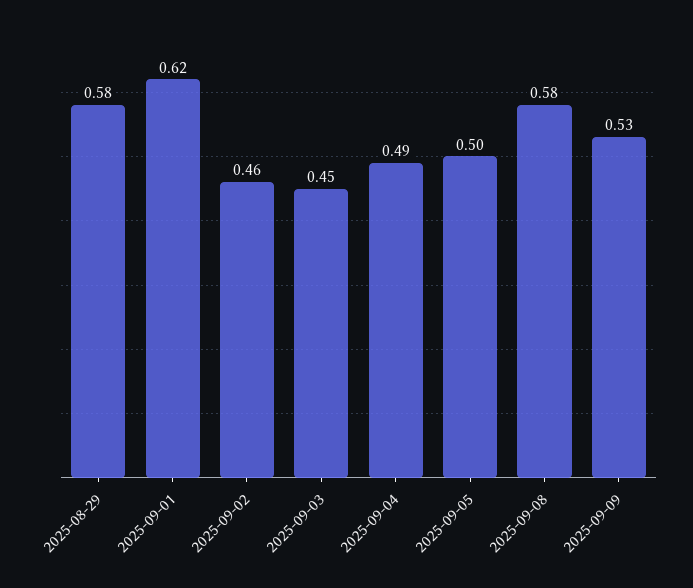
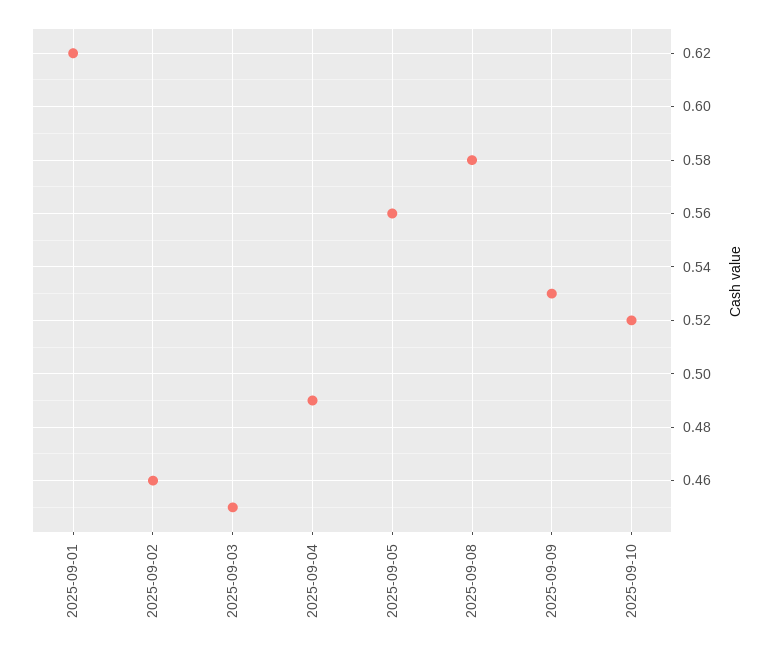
2025-08-29: 0.58 -> none
2025-09-05: 0.5 -> 0.56
2025-09-10: none -> 0.52

